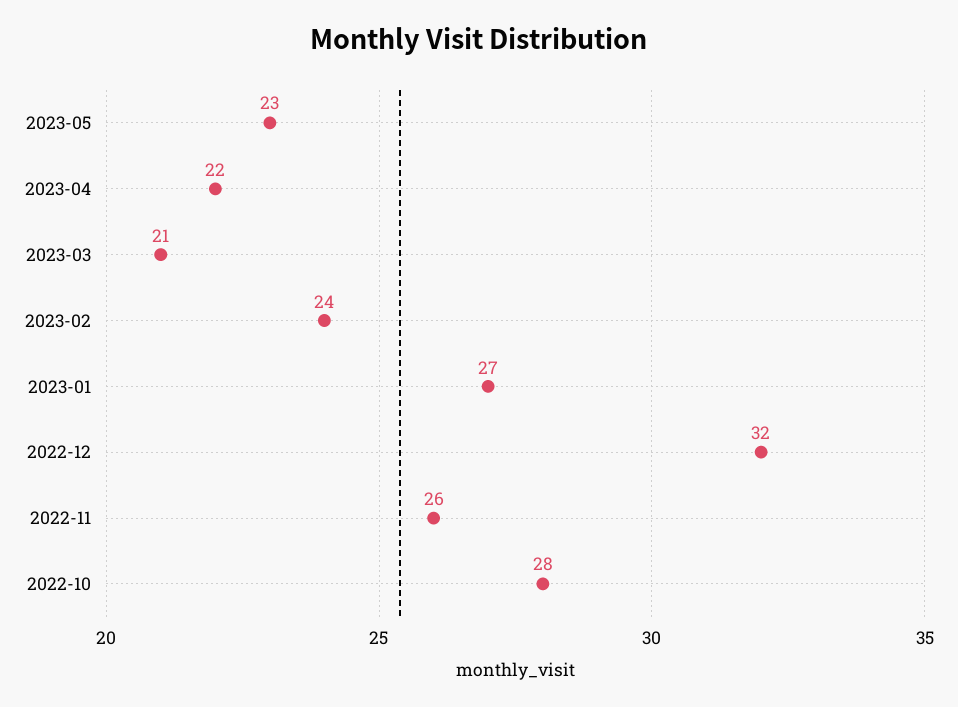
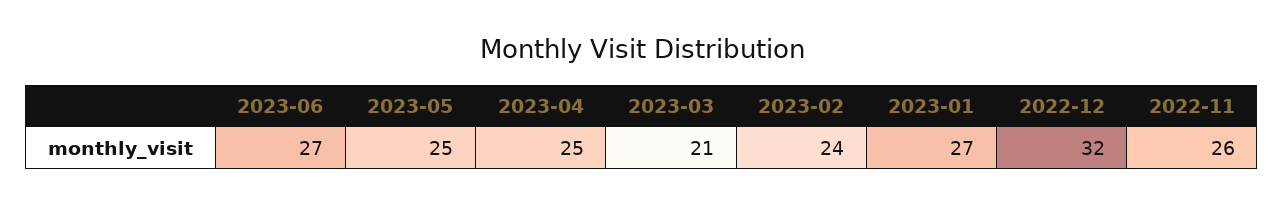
2023-05: 23 -> 25
2023-04: 22 -> 25
2022-10: 28 -> none
2023-06: none -> 27

